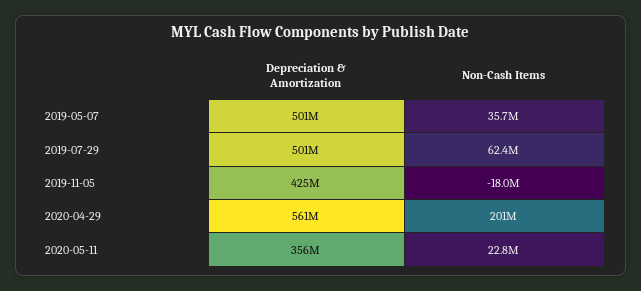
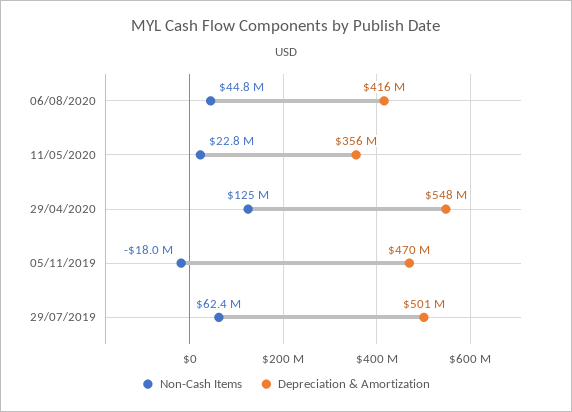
Depreciation & Amortization, 2019-05-07: 501000000 -> none
Non-Cash Items, 2019-05-07: 35700000 -> none
Depreciation & Amortization, 2019-11-05: 425000000 -> 470000000
Depreciation & Amortization, 2020-04-29: 561000000 -> 548000000
Non-Cash Items, 2020-04-29: 201000000 -> 125000000
Non-Cash Items, 06/08/2020: none -> 44800000
Depreciation & Amortization, 06/08/2020: none -> 416000000

